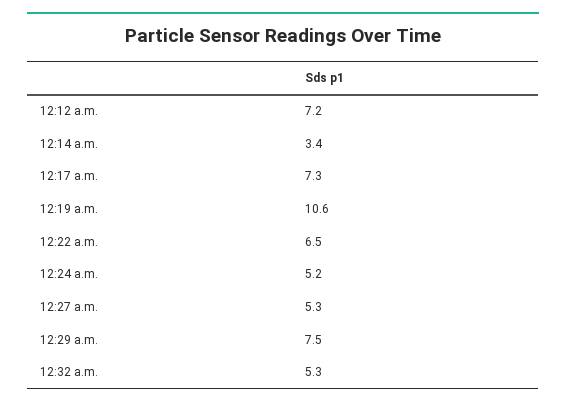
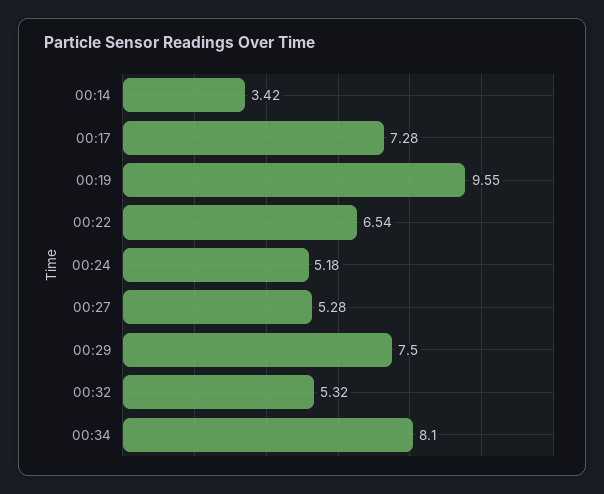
12:12 a.m.: 7.2 -> none
12:19 a.m.: 10.6 -> 9.55
00:34: none -> 8.1

